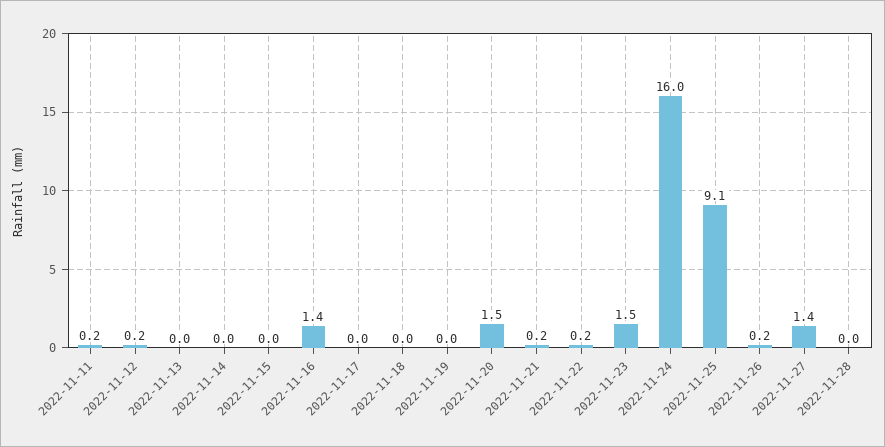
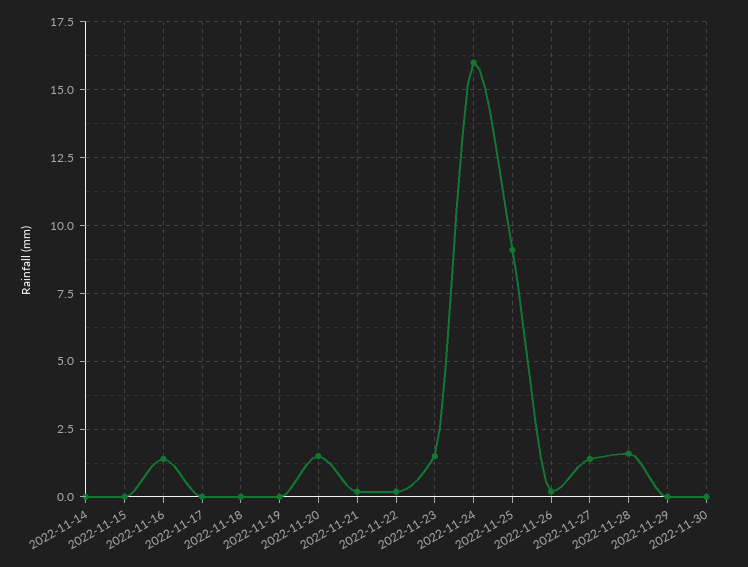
2022-11-11: 0.2 -> none
2022-11-12: 0.2 -> none
2022-11-13: 0 -> none
2022-11-28: 0 -> 1.5
2022-11-29: none -> 0
2022-11-30: none -> 0

